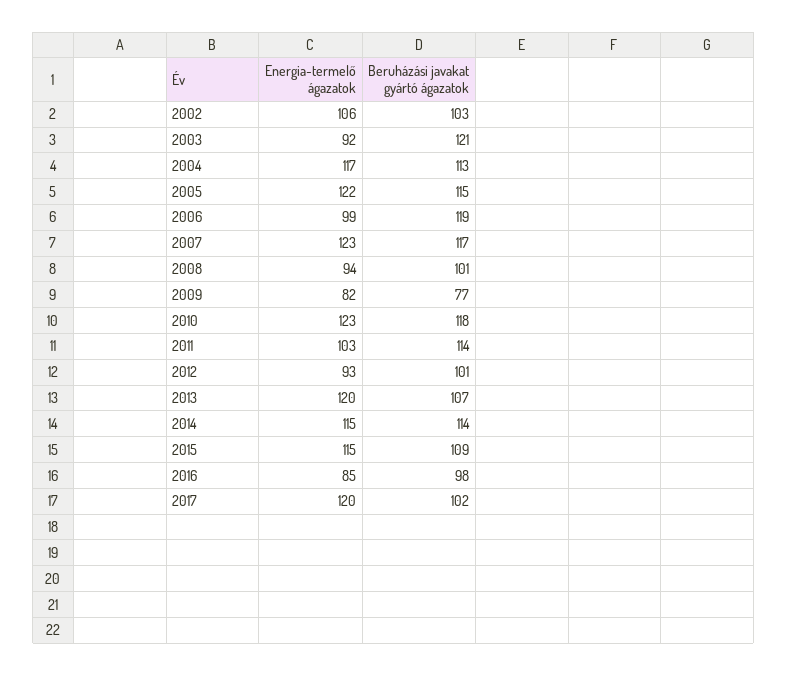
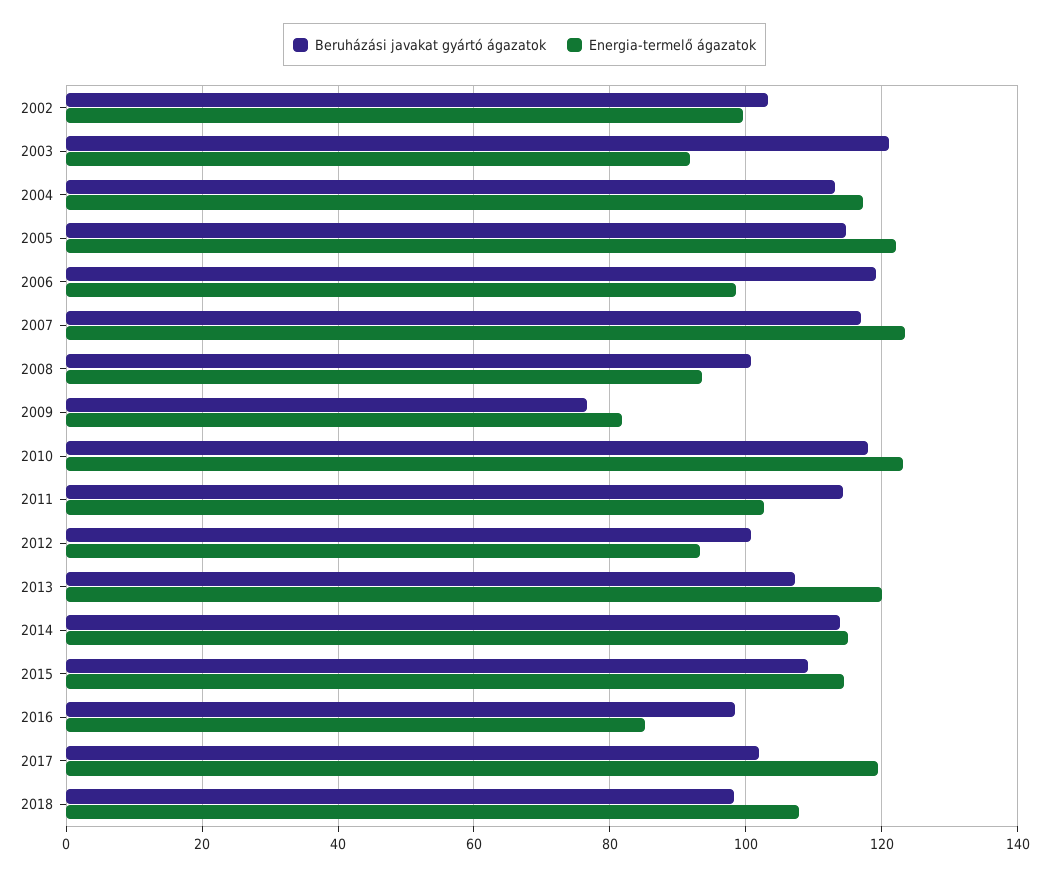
Energia-termelő ágazatok, 2002: 106 -> 100
Beruházási javakat gyártó ágazatok, 2018: none -> 98
Energia-termelő ágazatok, 2018: none -> 108

